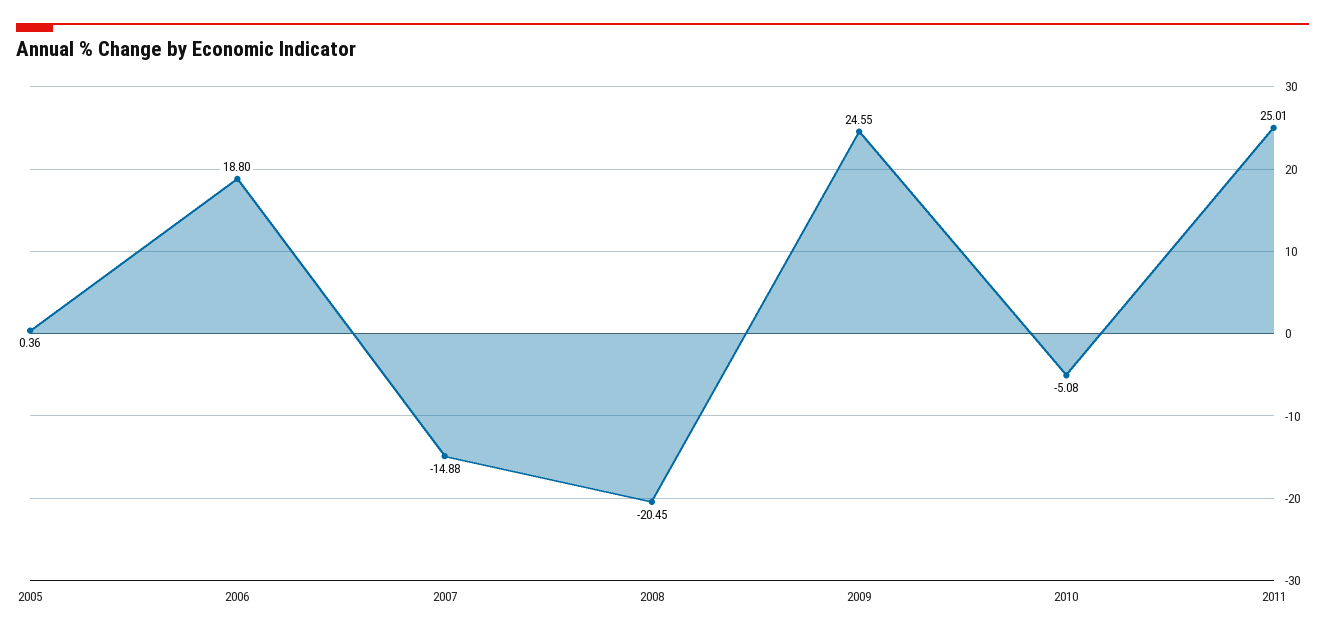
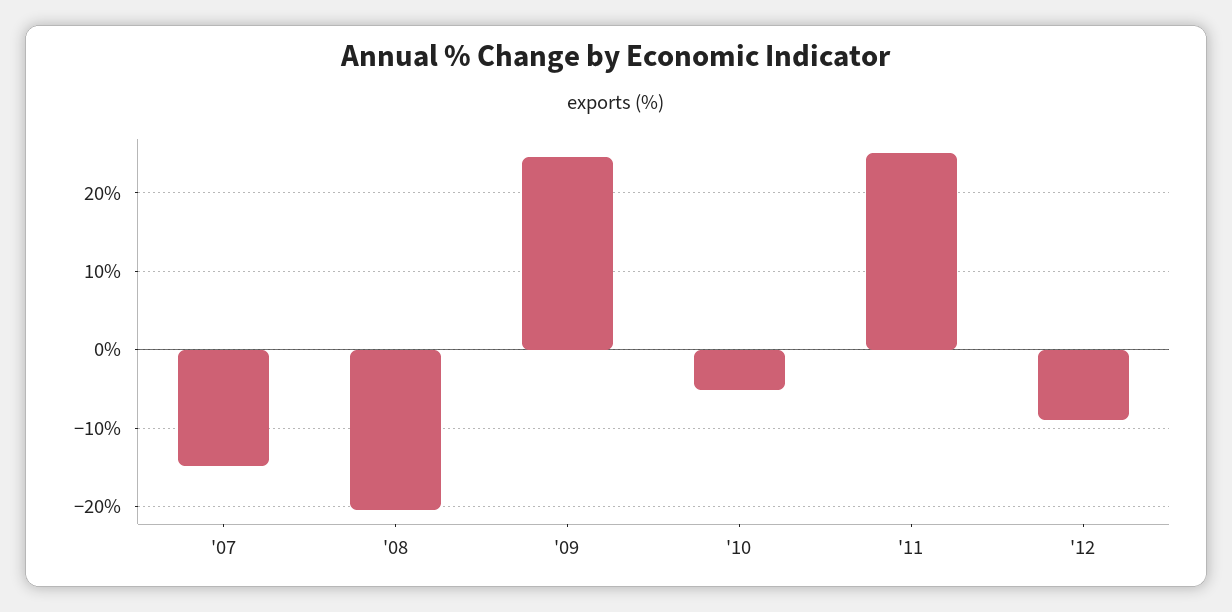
2005: 0.36 -> none
2006: 18.8 -> none
'12: none -> -9

